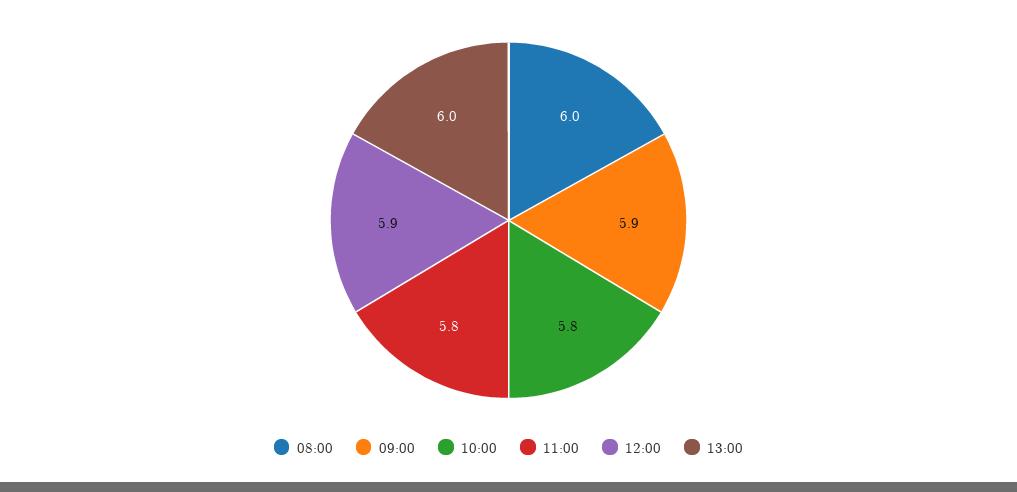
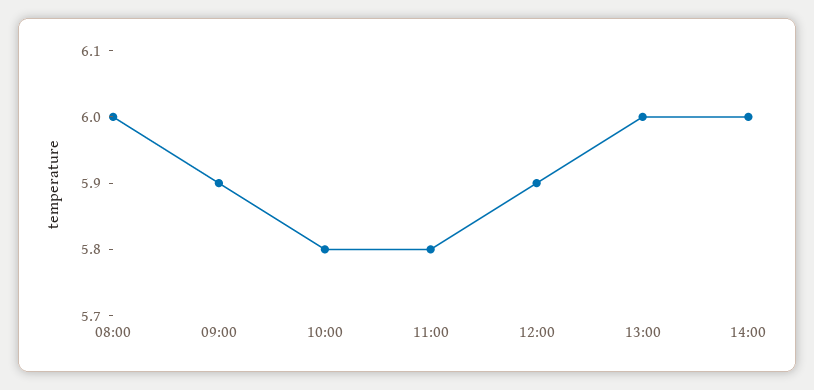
14:00: none -> 6

